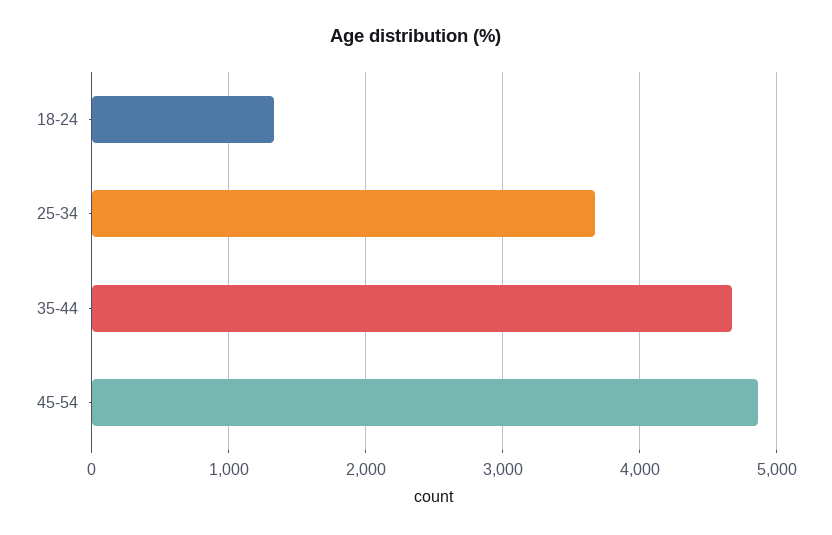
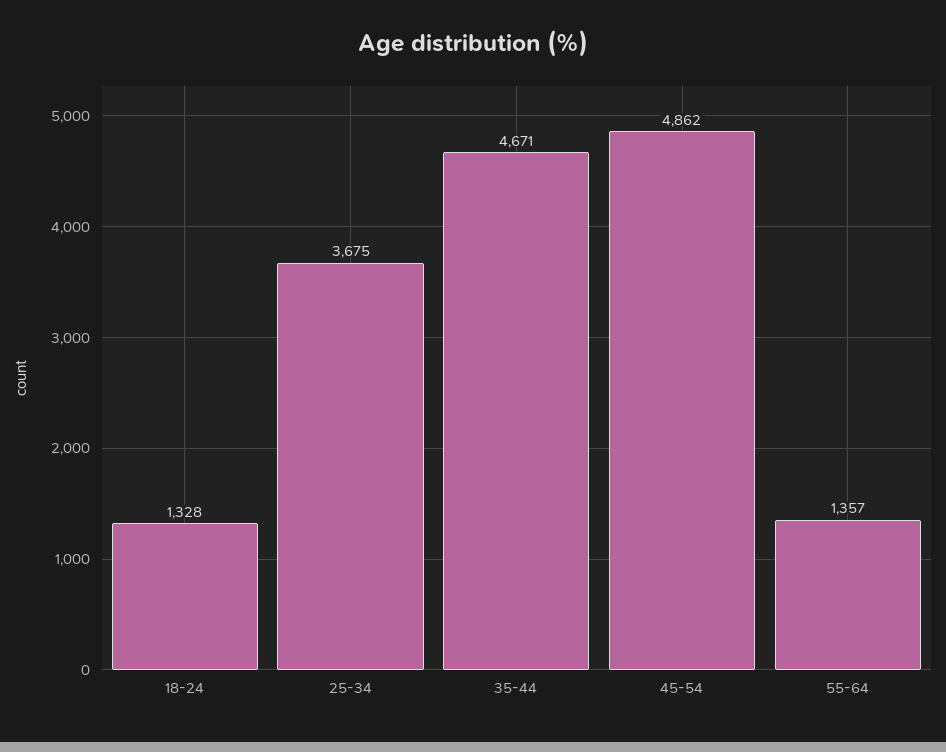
55-64: none -> 1357

